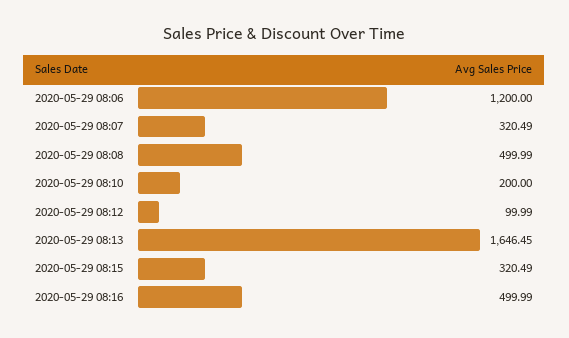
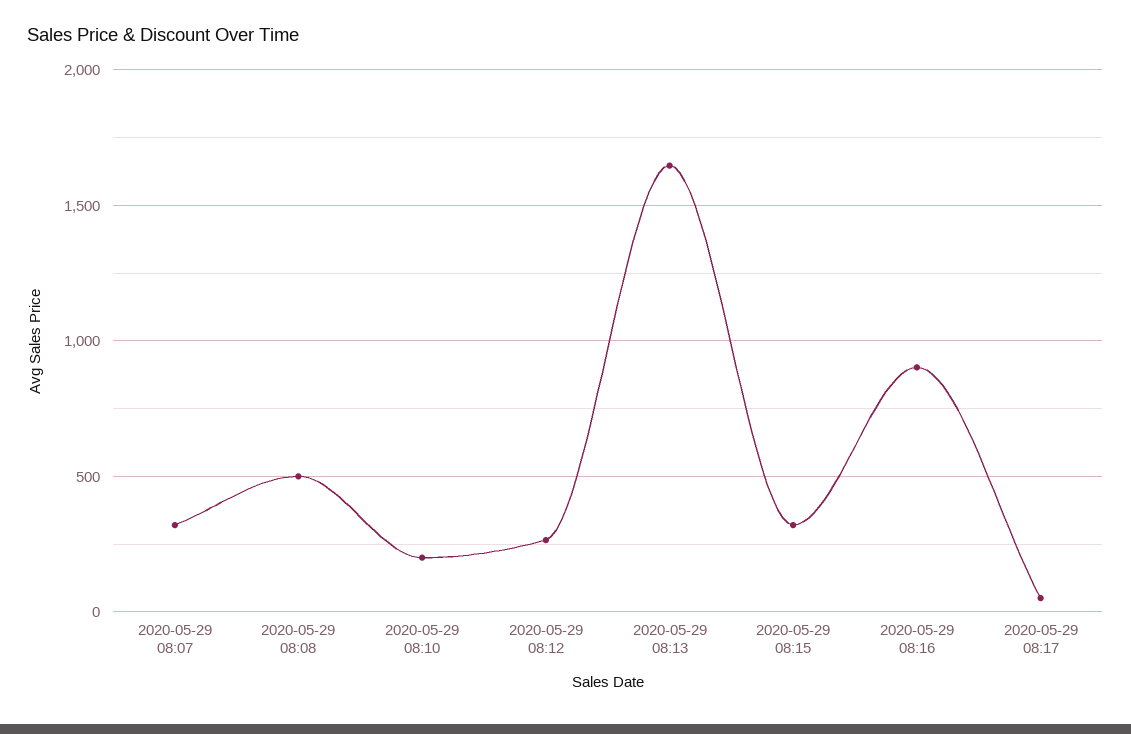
2020-05-29 08:06: 1200 -> none
2020-05-29 08:12: 99.99 -> 250
2020-05-29 08:16: 499.99 -> 900
2020-05-29 08:17: none -> 50

